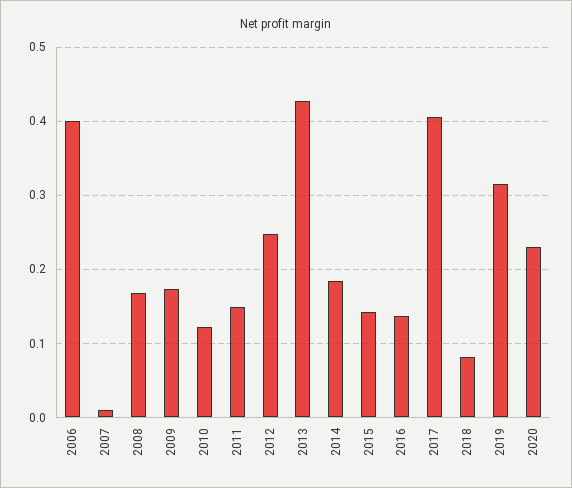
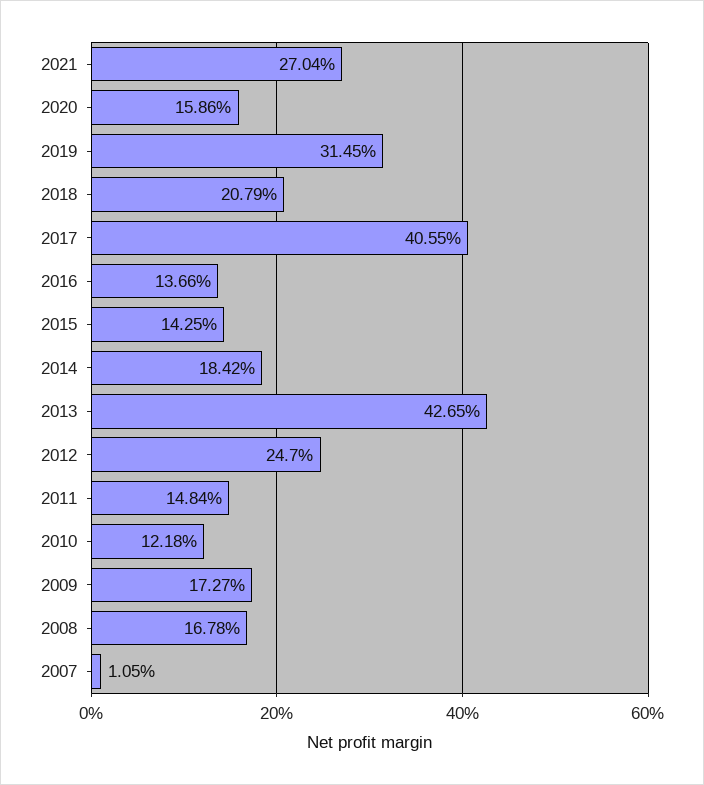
2006: 0.4 -> none
2018: 0.08 -> 0.2079
2020: 0.23 -> 0.1586
2021: none -> 0.2704

